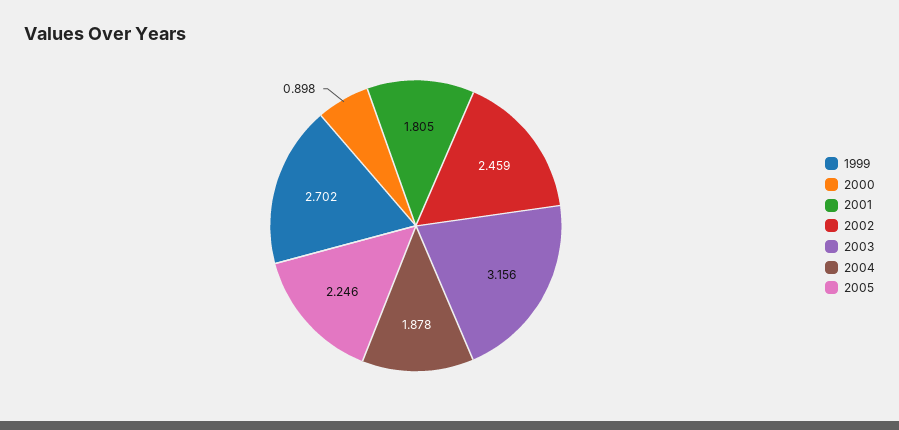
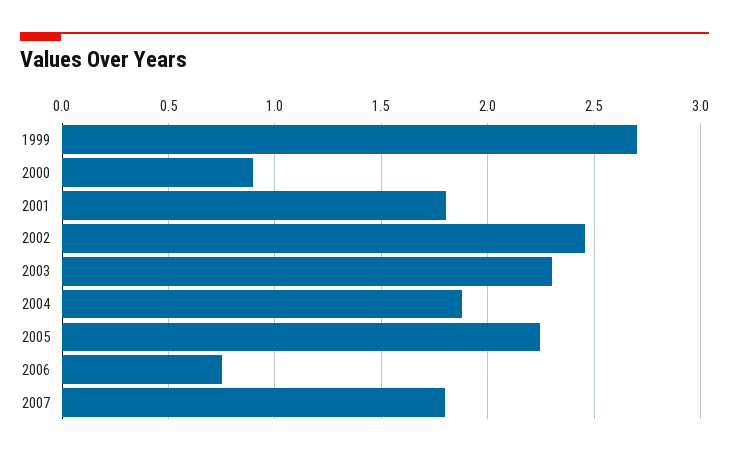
2003: 3.156 -> 2.3
2006: none -> 0.75
2007: none -> 1.8

